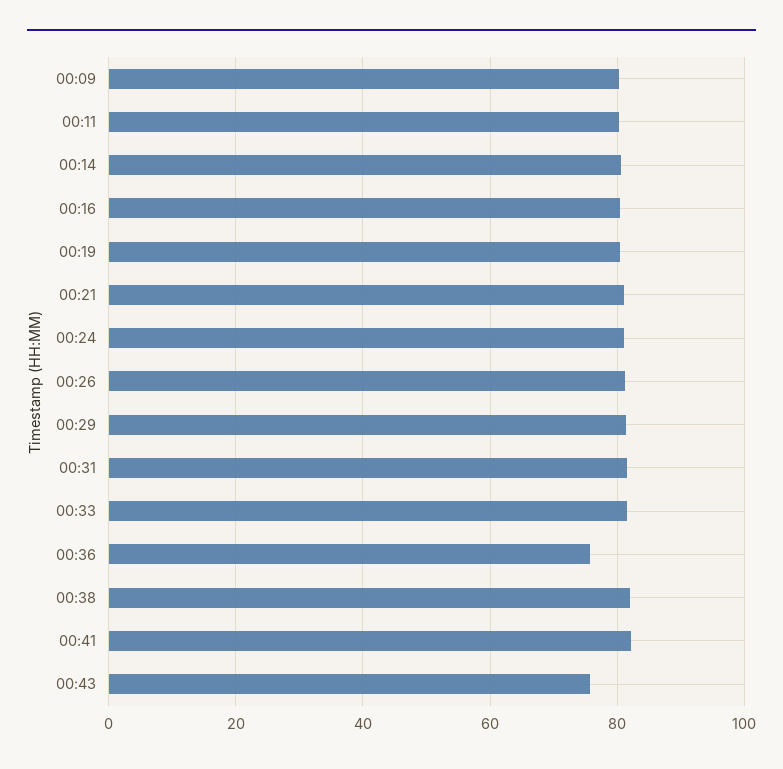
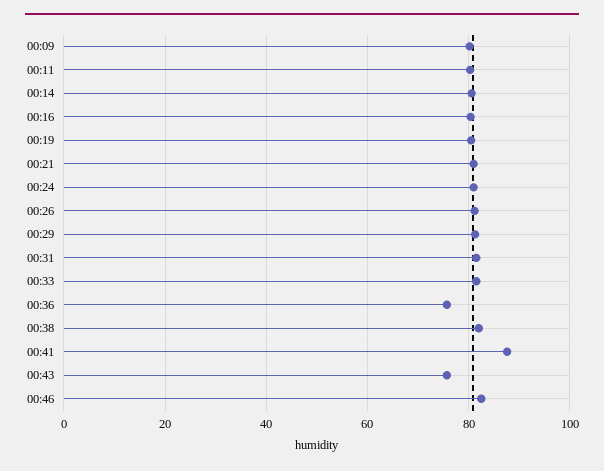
00:41: 82 -> 88
00:46: none -> 82

